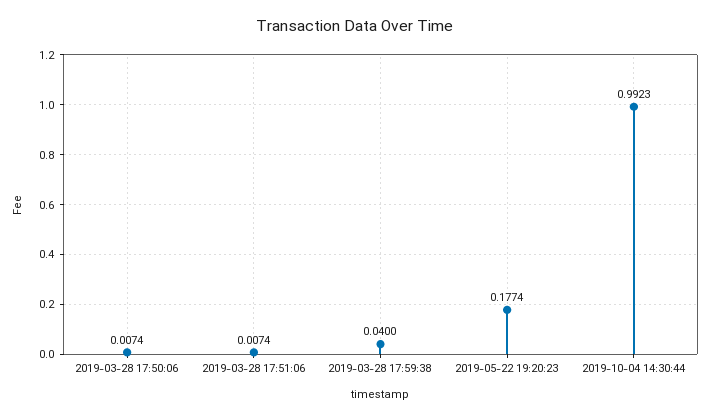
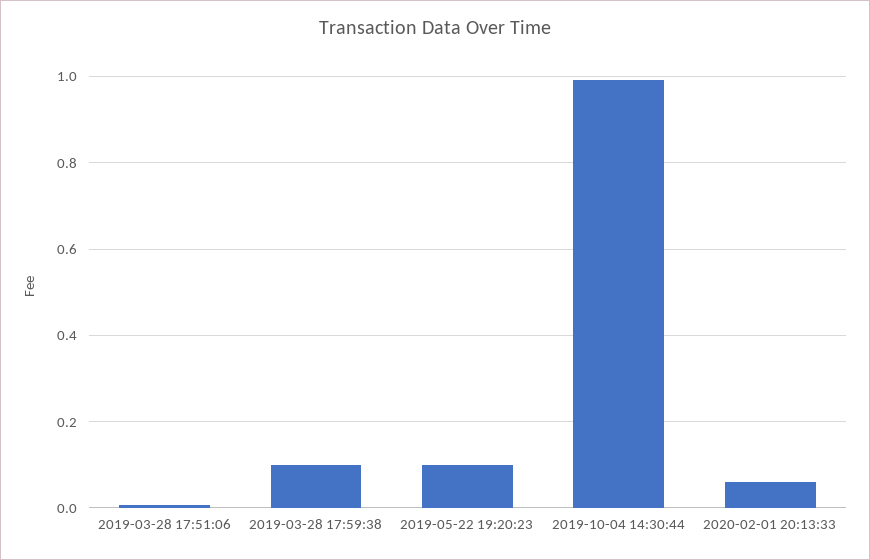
2019-03-28 17:50:06: 0.0074 -> none
2019-03-28 17:59:38: 0.04 -> 0.1
2019-05-22 19:20:23: 0.1774 -> 0.1
2020-02-01 20:13:33: none -> 0.06

